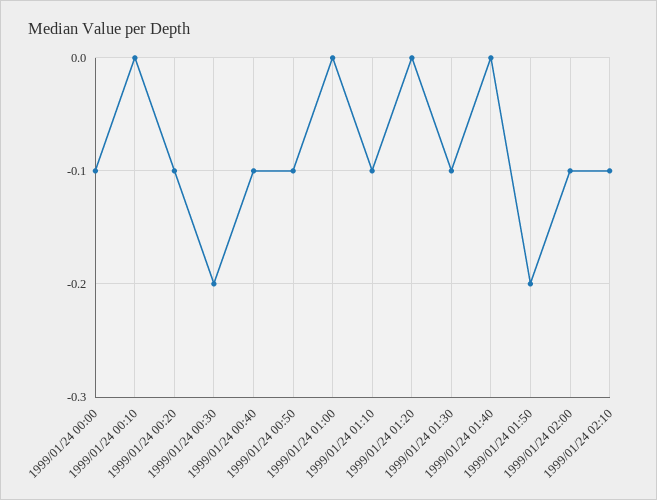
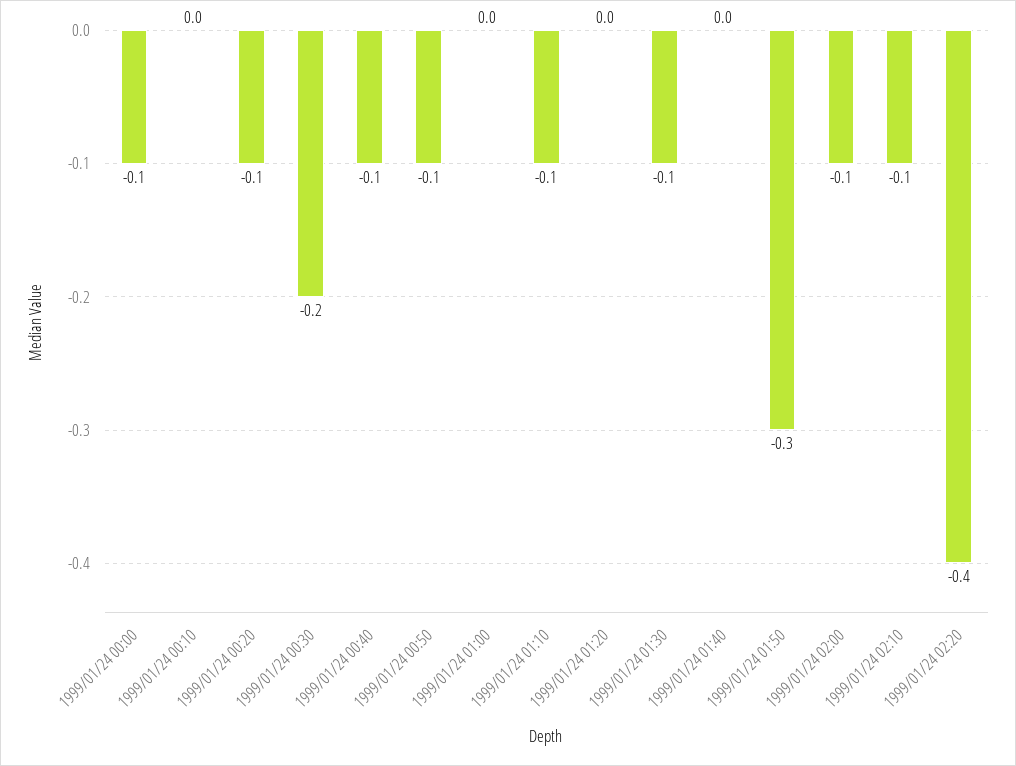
1999/01/24 01:50: -0.2 -> -0.3
1999/01/24 02:20: none -> -0.4

